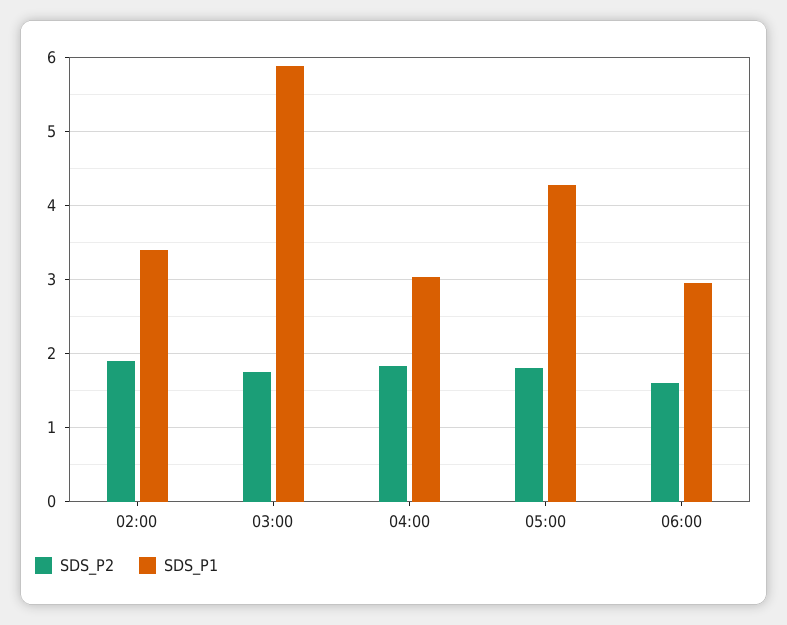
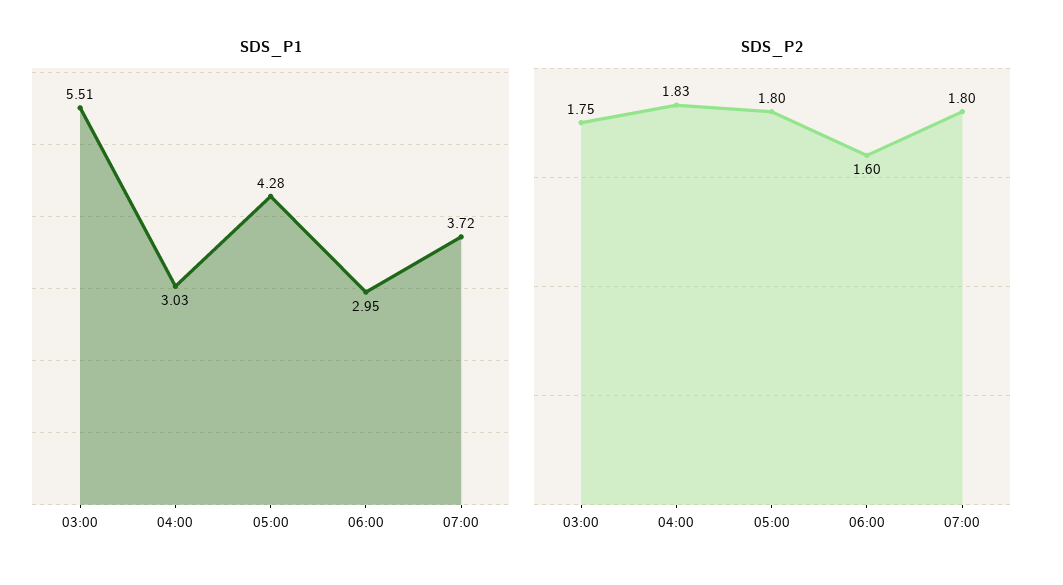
SDS_P2, 02:00: 1.9 -> none
SDS_P1, 02:00: 3.4 -> none
SDS_P1, 03:00: 5.9 -> 5.51
SDS_P1, 07:00: none -> 3.72
SDS_P2, 07:00: none -> 1.8

